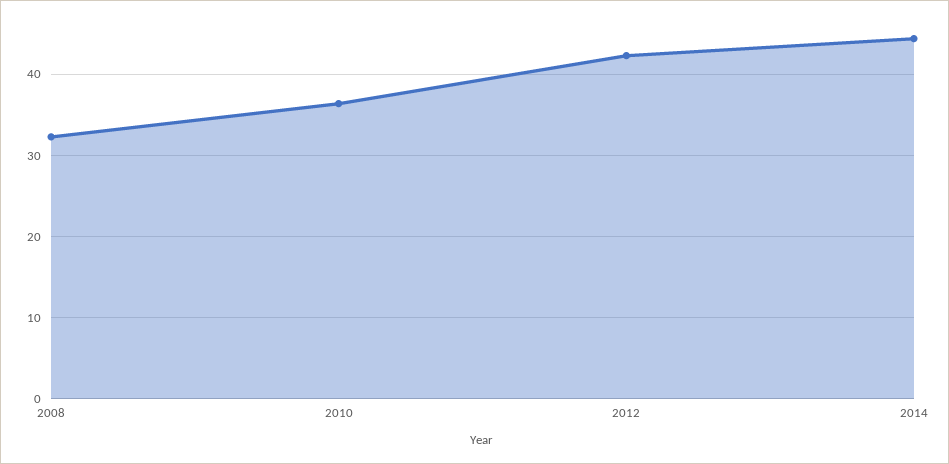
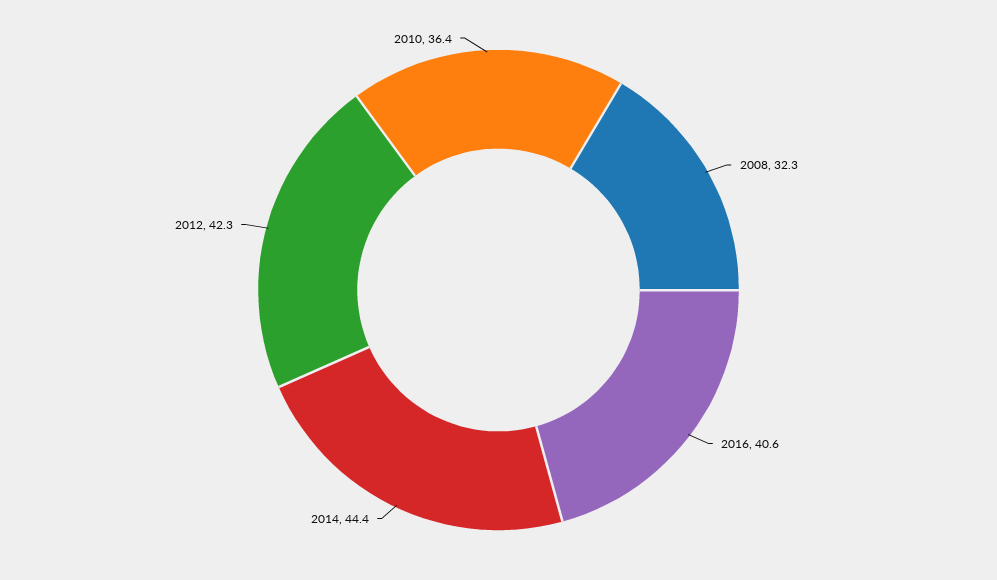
2016: none -> 40.6

